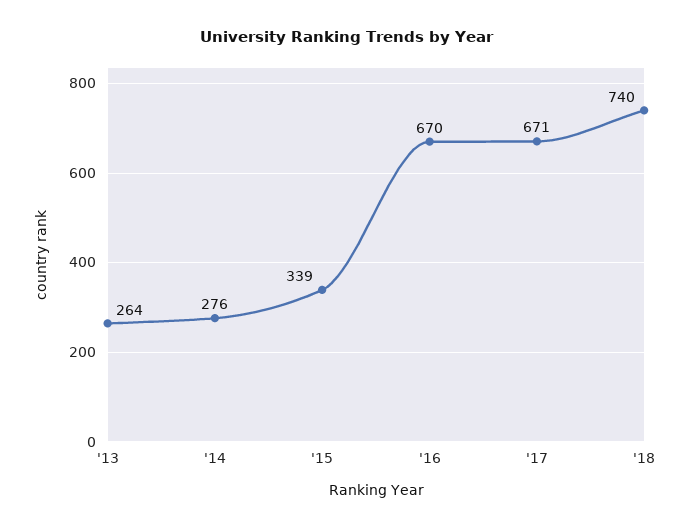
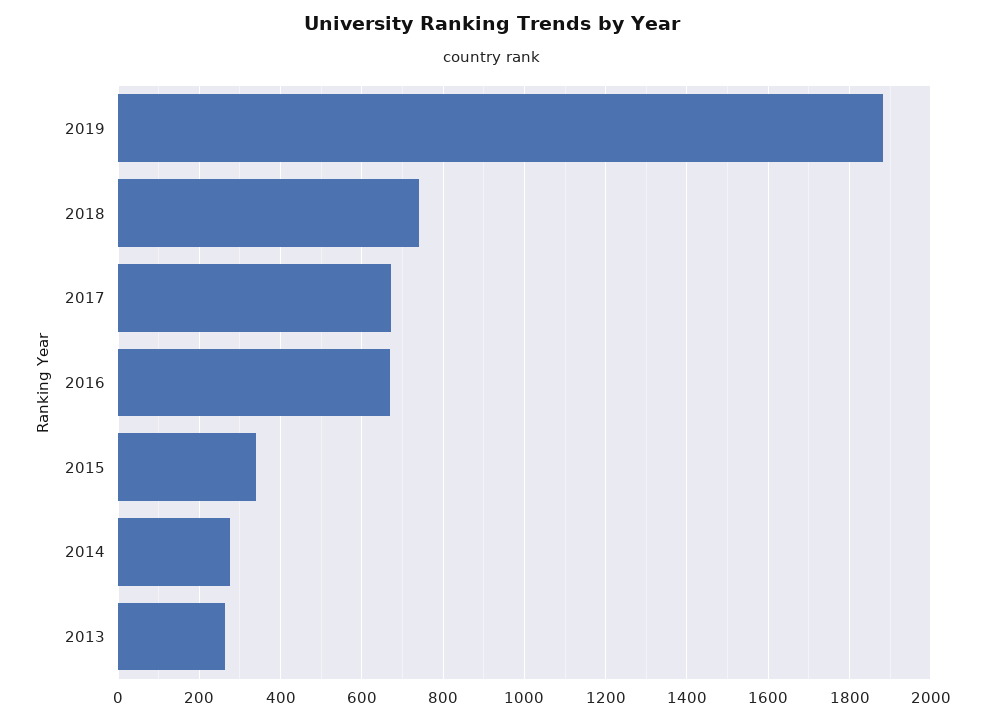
2019: none -> 1880

